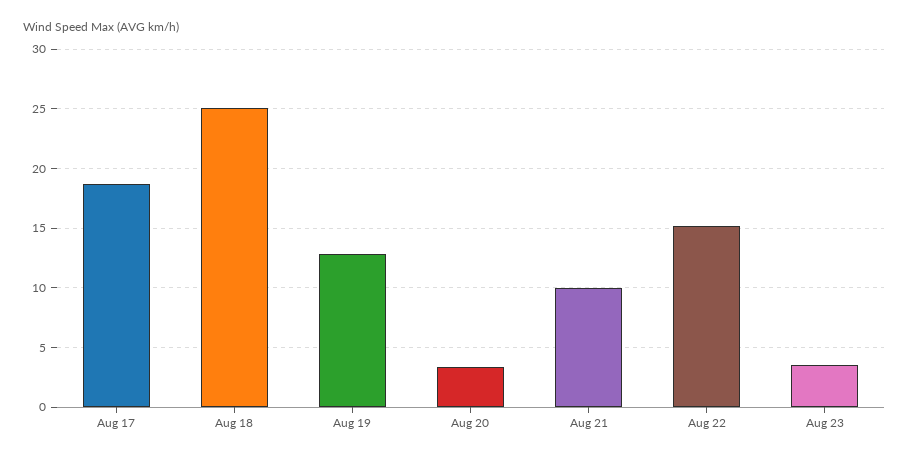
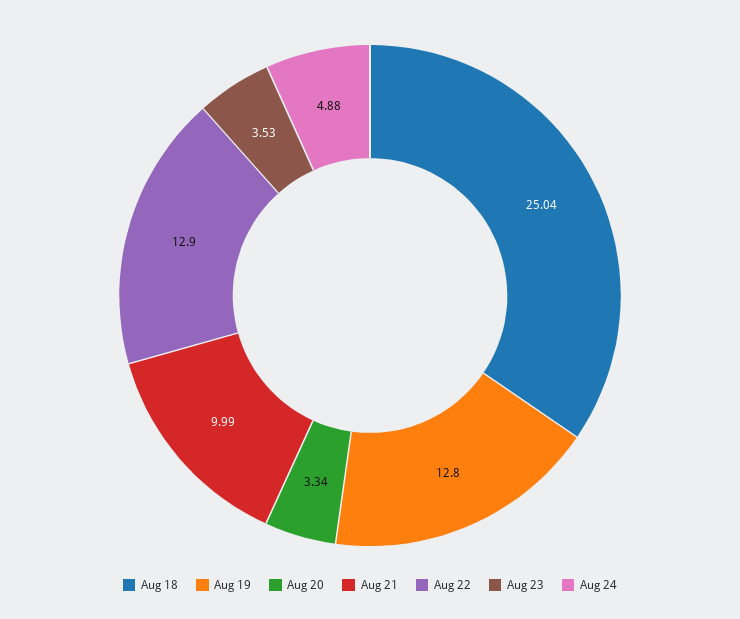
Aug 17: 19 -> none
Aug 22: 15 -> 12.9
Aug 24: none -> 4.88

